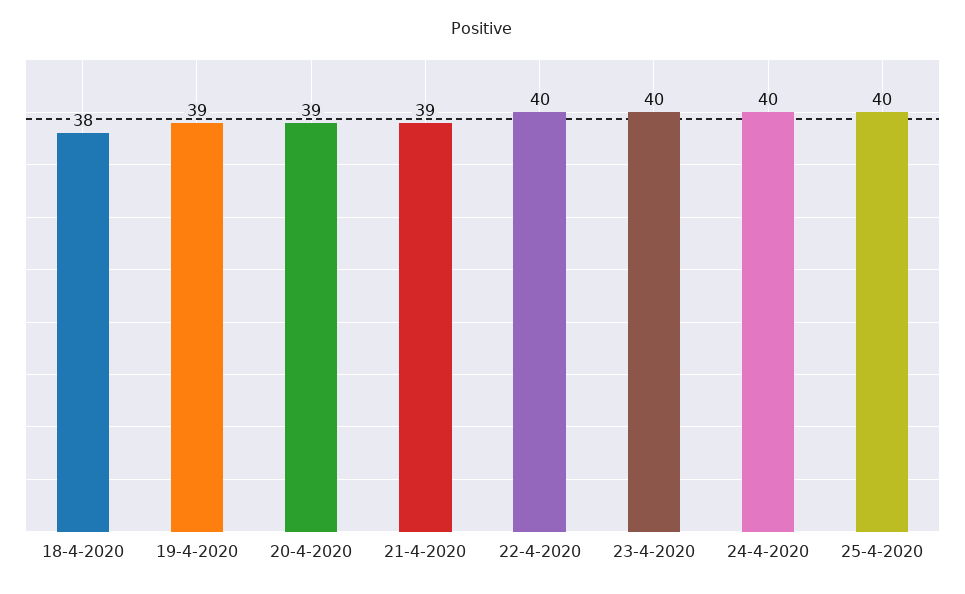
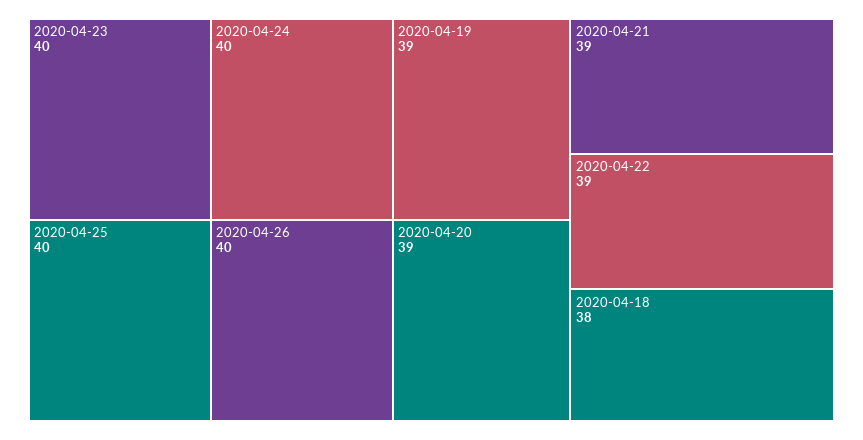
22-4-2020: 40 -> 39
2020-04-26: none -> 40

